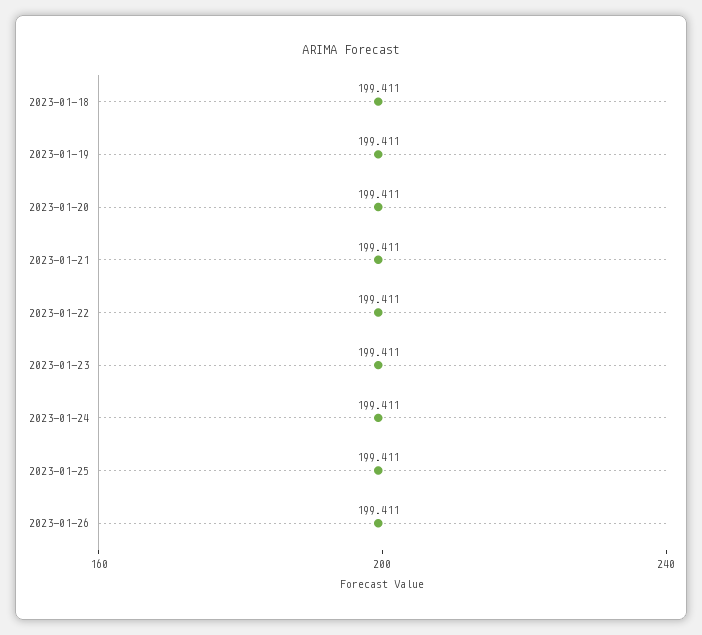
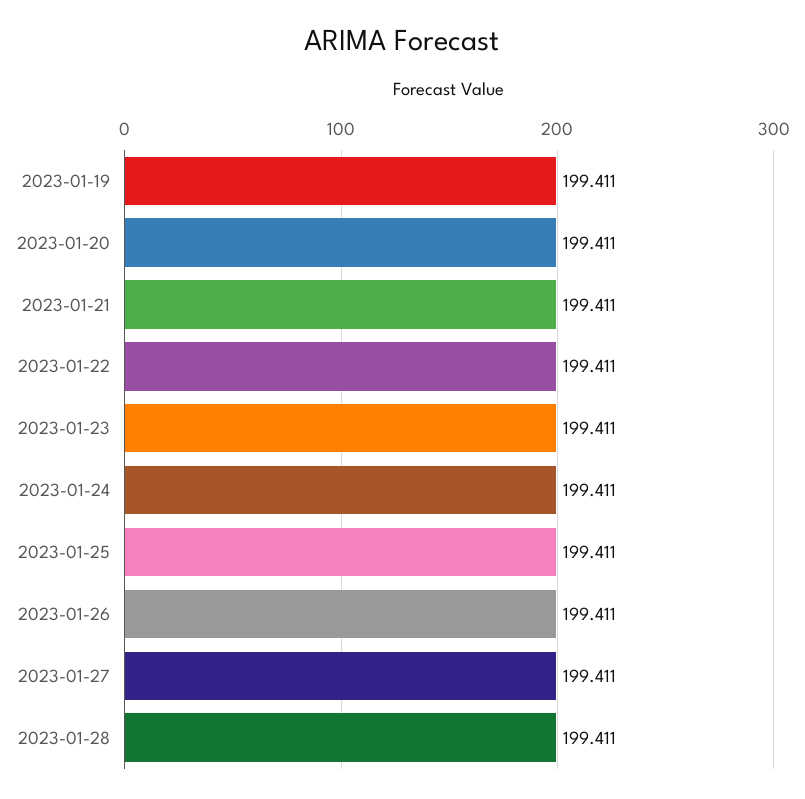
2023-01-18: 199.411 -> none
2023-01-27: none -> 199.411
2023-01-28: none -> 199.411

